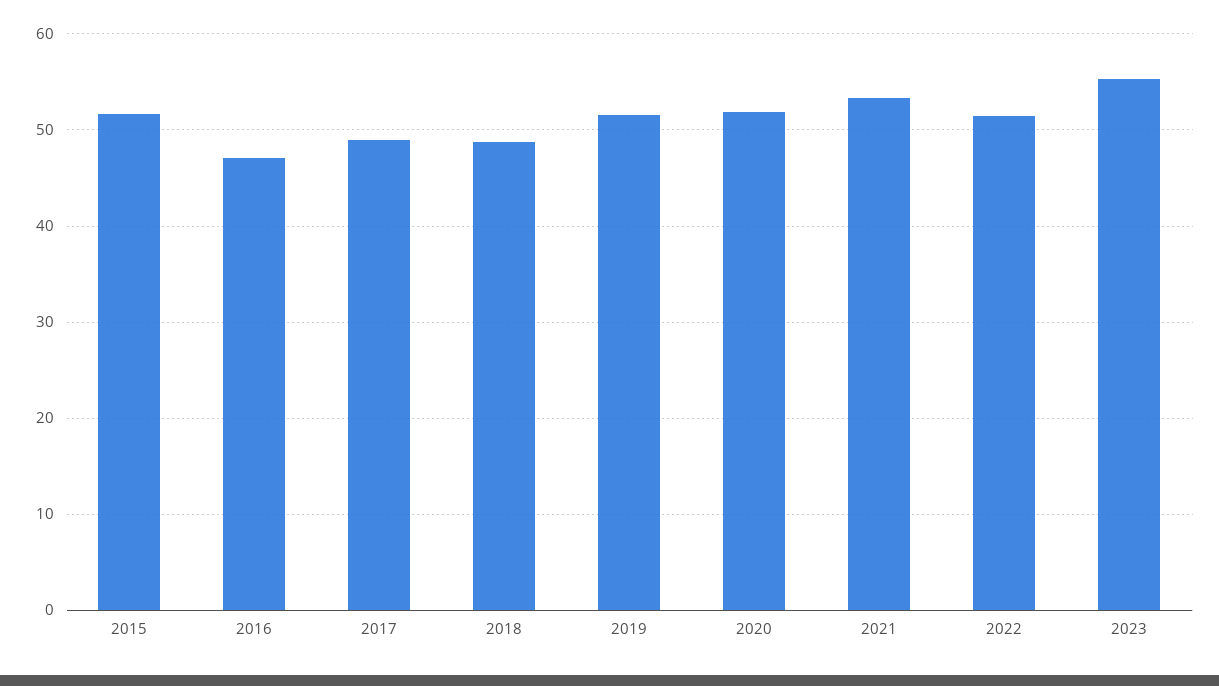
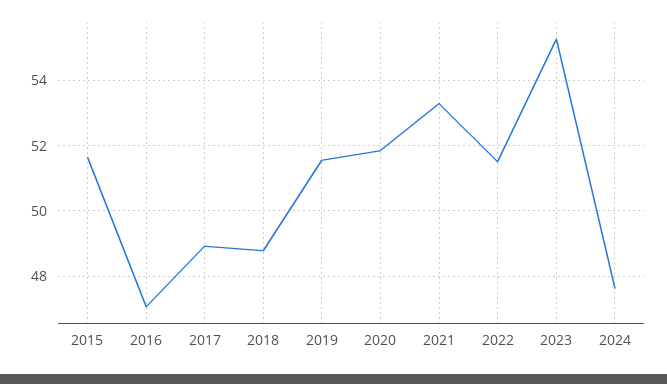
2024: none -> 47.6

